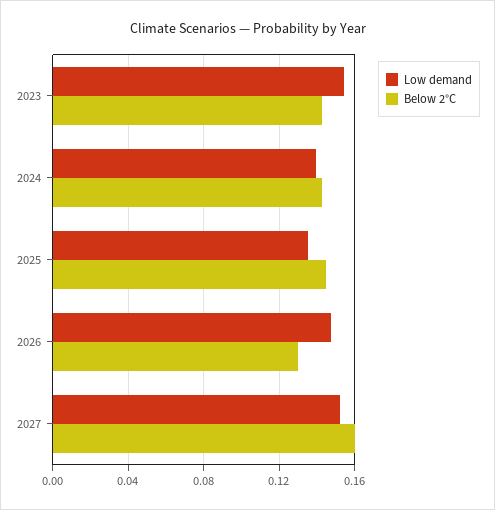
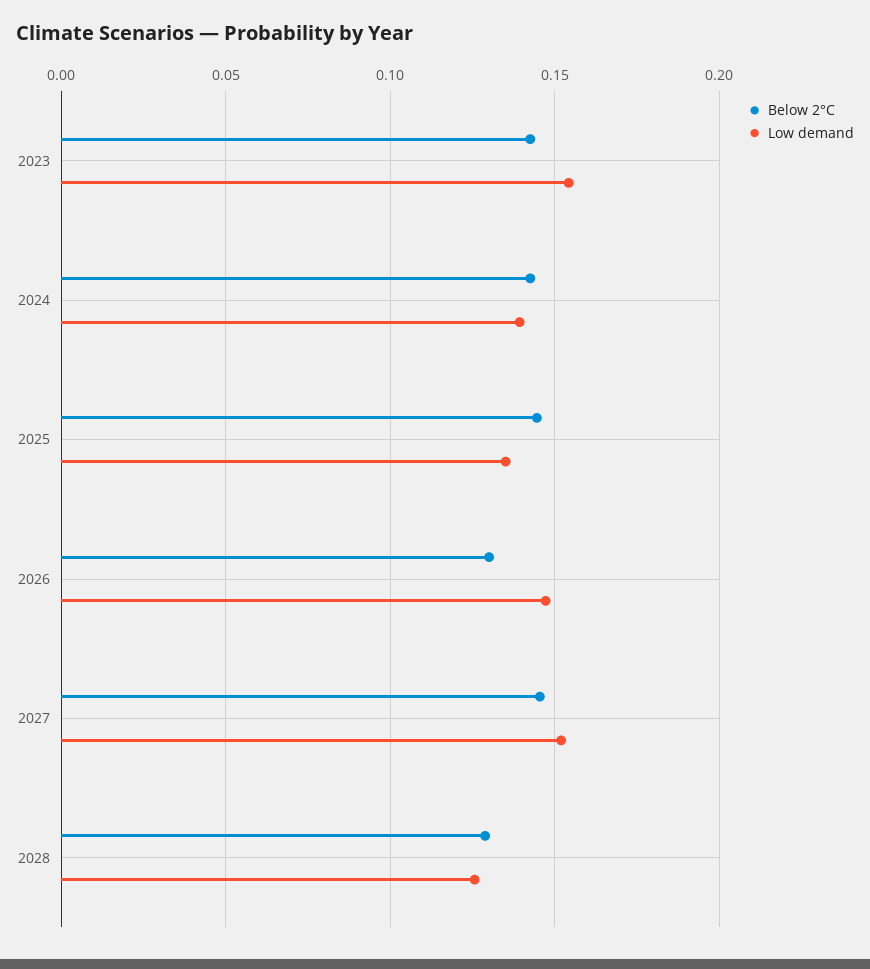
Below 2°C, 2027: 0.16 -> 0.145
Below 2°C, 2028: none -> 0.13
Low demand, 2028: none -> 0.125

